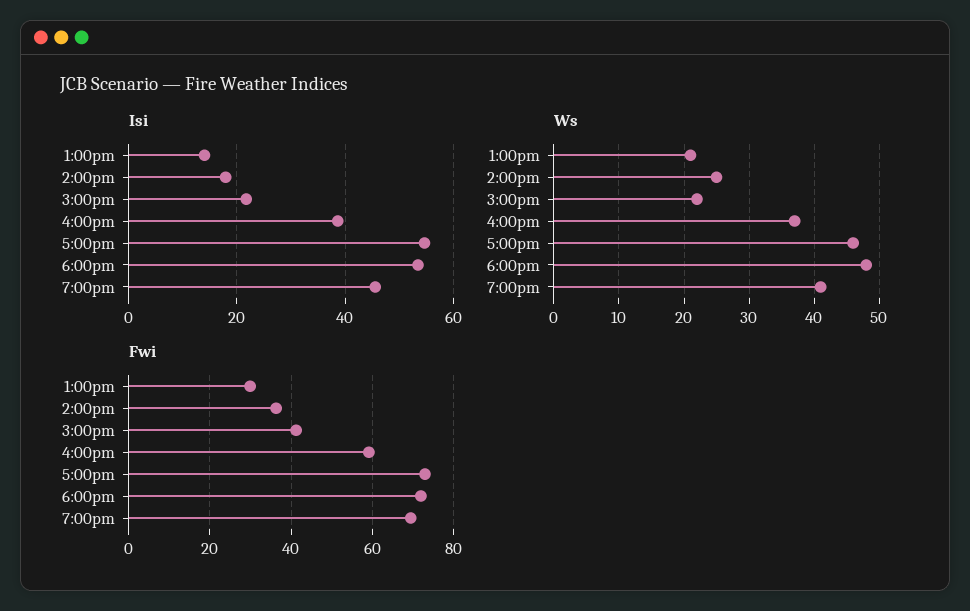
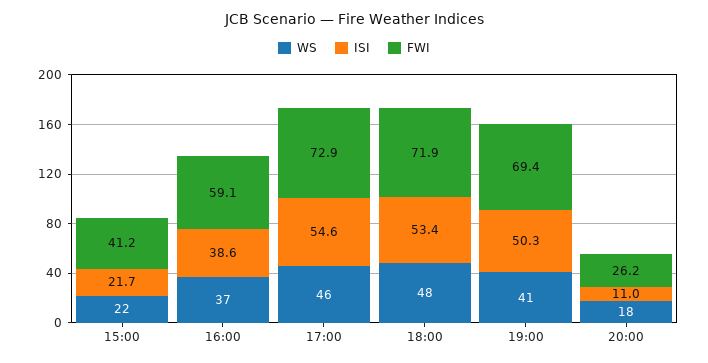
Isi, 1:00pm: 14 -> none
Isi, 2:00pm: 18 -> none
Isi, 7:00pm: 46 -> 50.3
Ws, 1:00pm: 21 -> none
Ws, 2:00pm: 25 -> none
Fwi, 1:00pm: 30 -> none
Fwi, 2:00pm: 36 -> none
Ws, 20:00: none -> 18
Isi, 20:00: none -> 11
Fwi, 20:00: none -> 26.2

